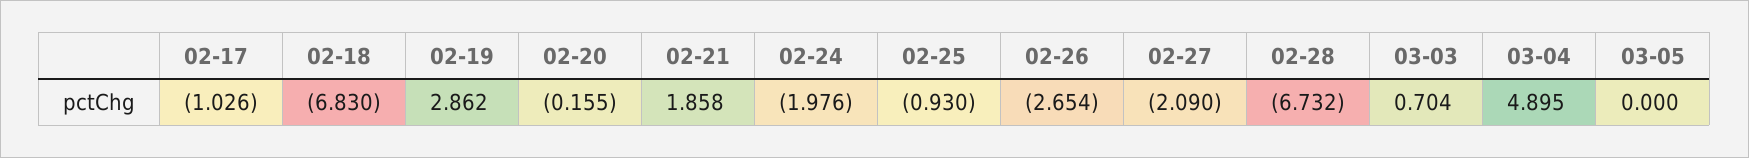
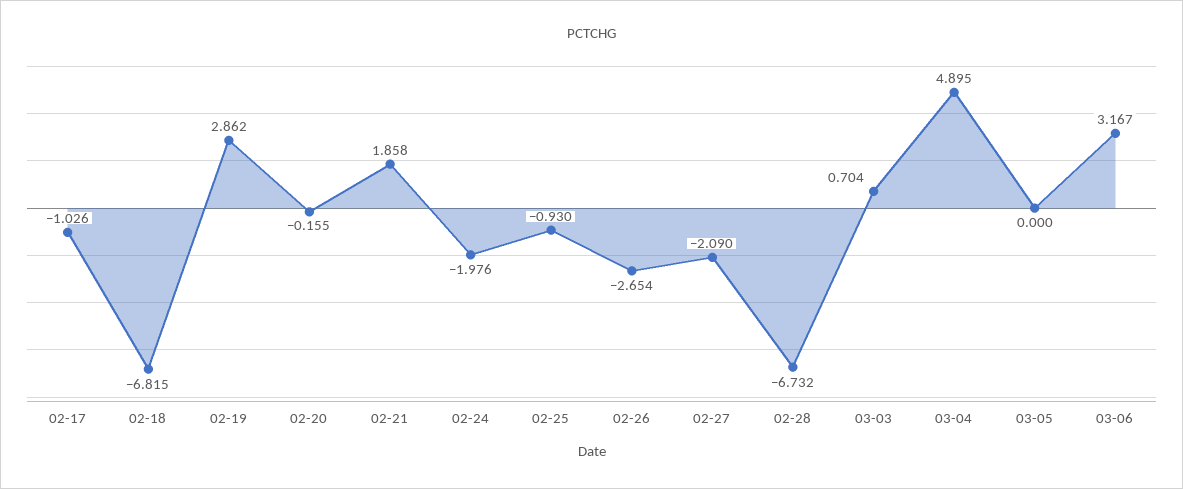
02-18: -6.83 -> -6.815
03-06: none -> 3.167

